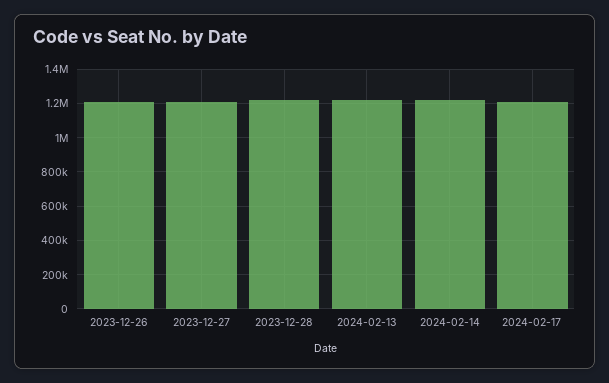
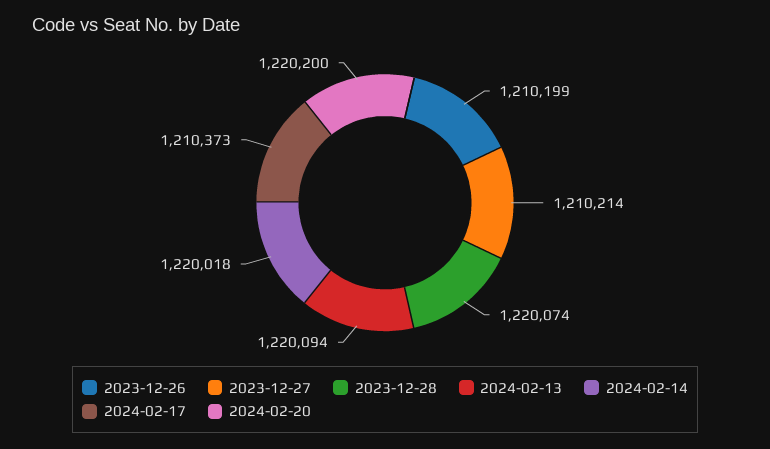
2024-02-20: none -> 1220200

